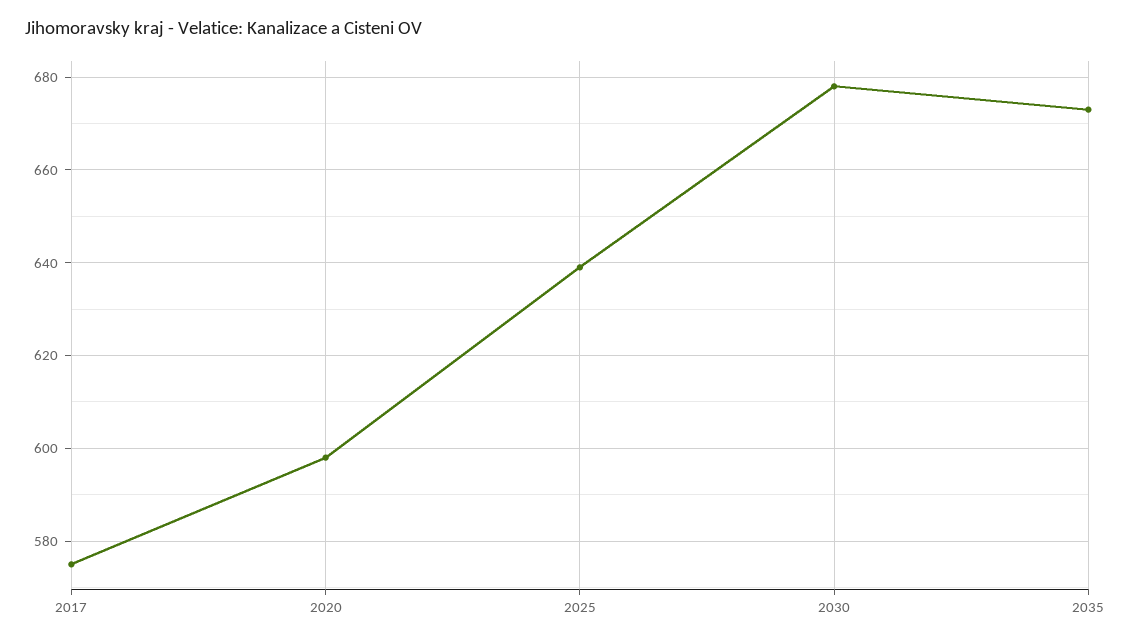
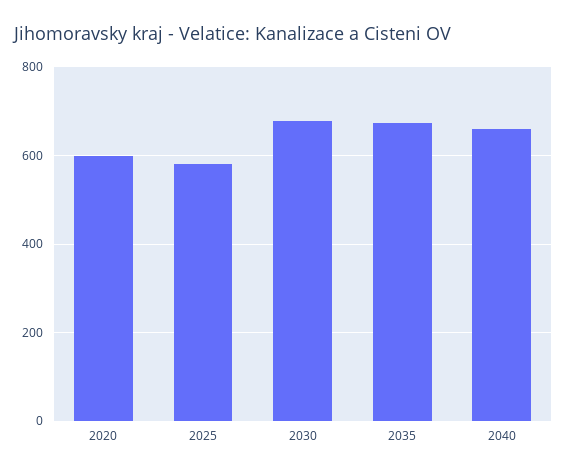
2017: 575 -> none
2025: 640 -> 580
2040: none -> 660

